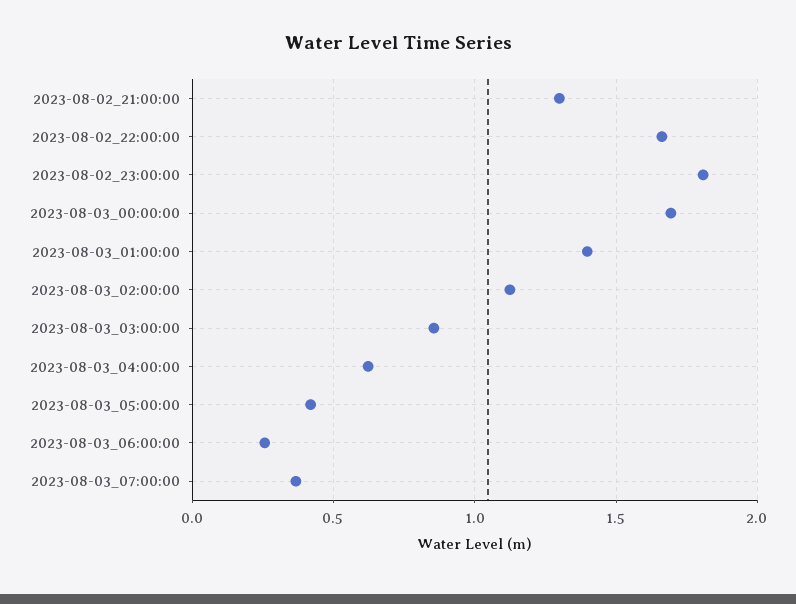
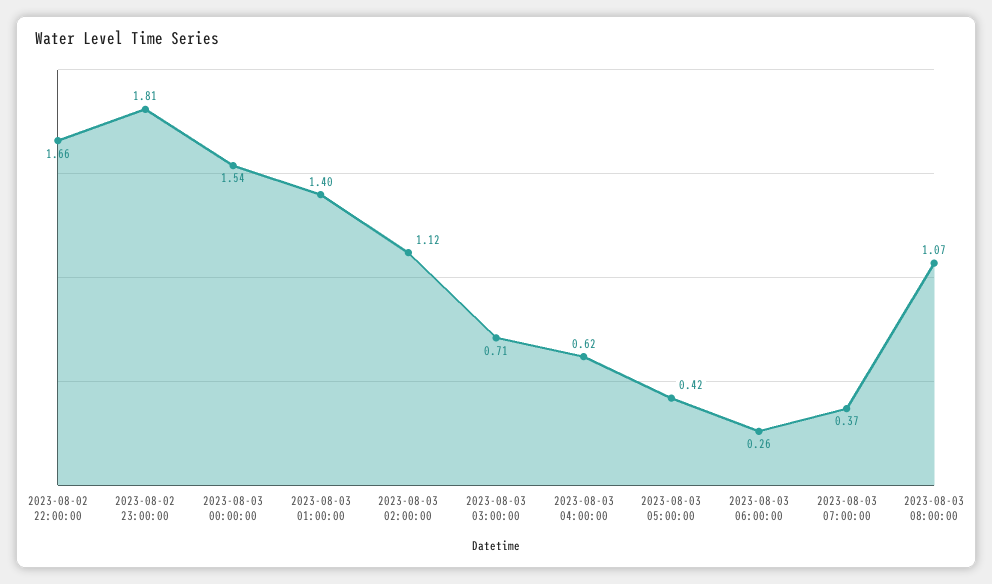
2023-08-02_21:00:00: 1.3 -> none
2023-08-03_00:00:00: 1.7 -> 1.54
2023-08-03_03:00:00: 0.85 -> 0.71
2023-08-03 08:00:00: none -> 1.07

